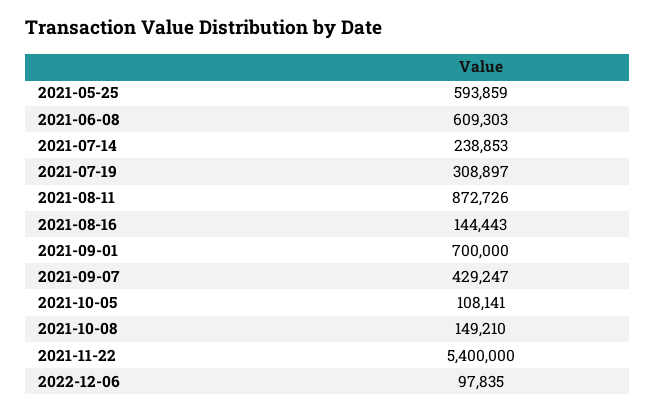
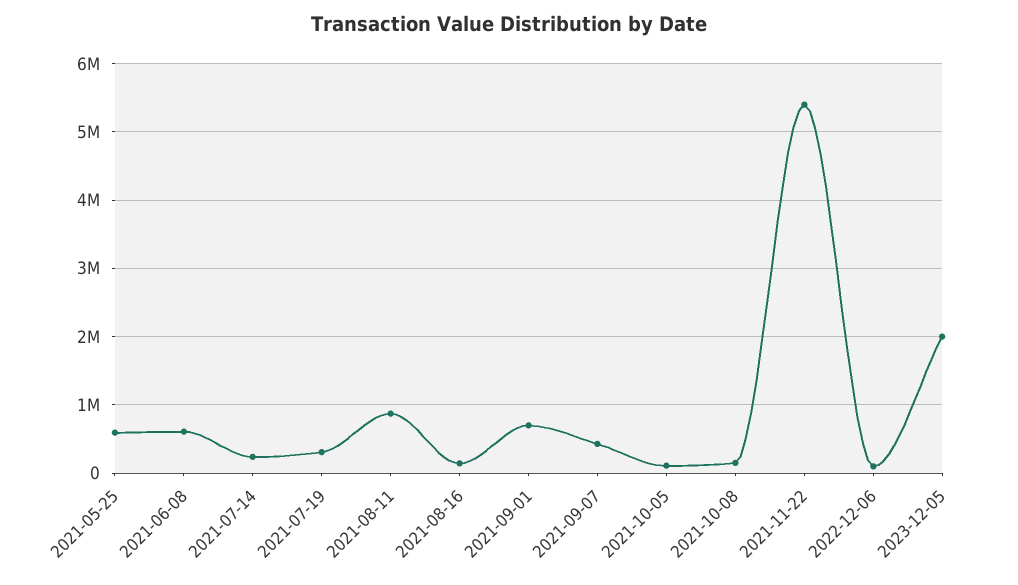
2023-12-05: none -> 2000000

